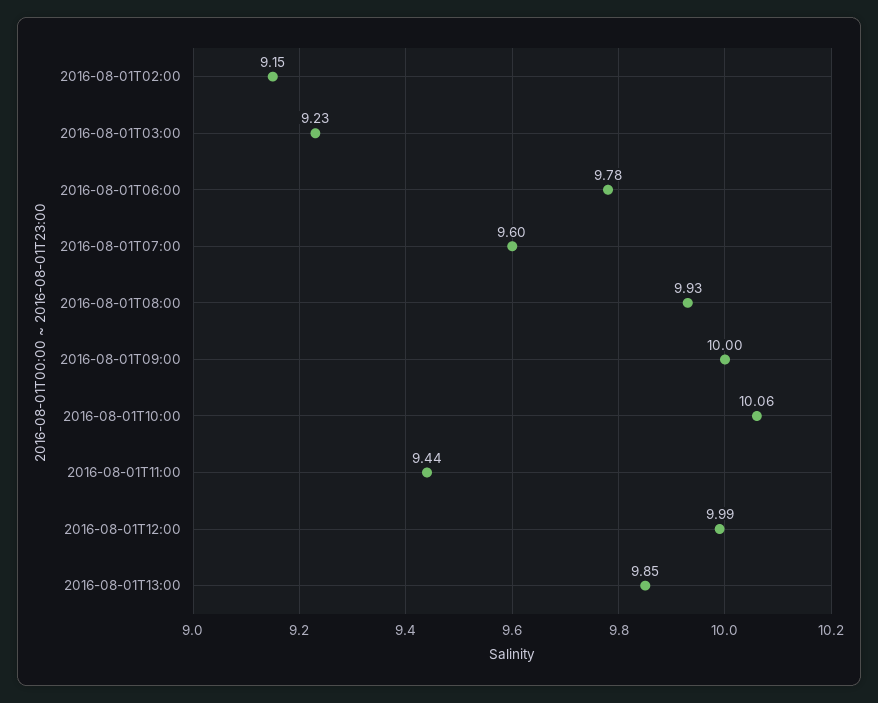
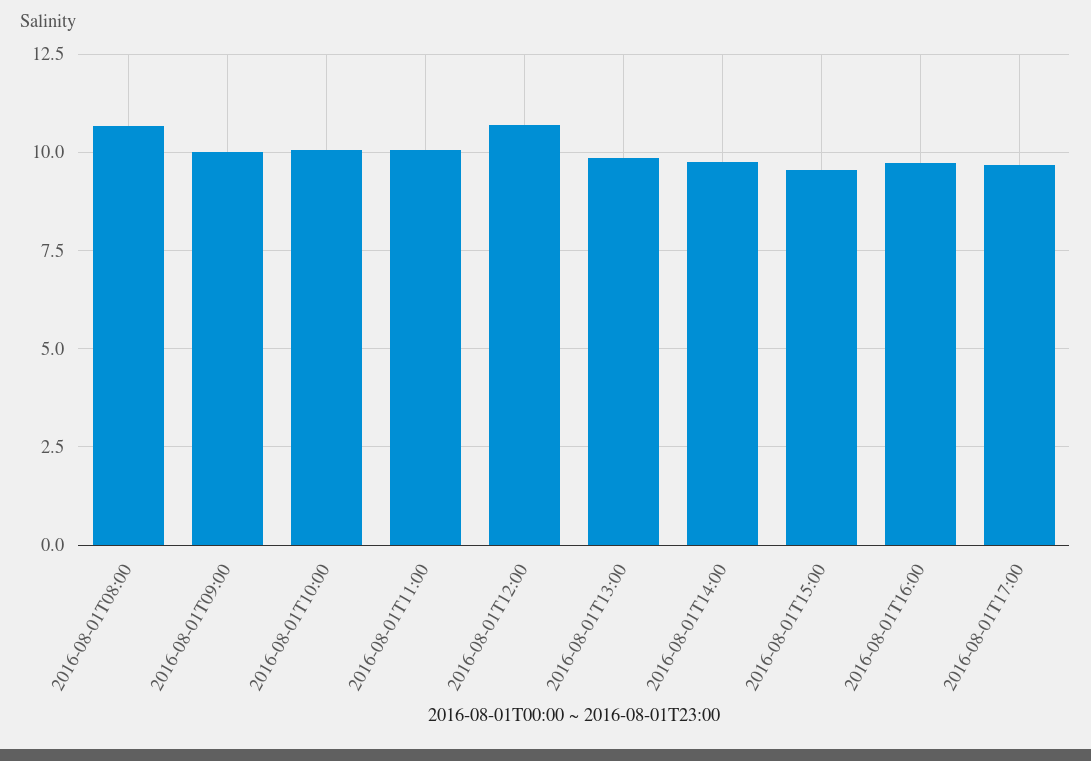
2016-08-01T02:00: 9.15 -> none
2016-08-01T03:00: 9.23 -> none
2016-08-01T06:00: 9.78 -> none
2016-08-01T07:00: 9.6 -> none
2016-08-01T08:00: 9.93 -> 10.75
2016-08-01T11:00: 9.44 -> 10
2016-08-01T12:00: 9.99 -> 10.75
2016-08-01T14:00: none -> 9.75
2016-08-01T15:00: none -> 9.5
2016-08-01T16:00: none -> 9.75
2016-08-01T17:00: none -> 9.75

